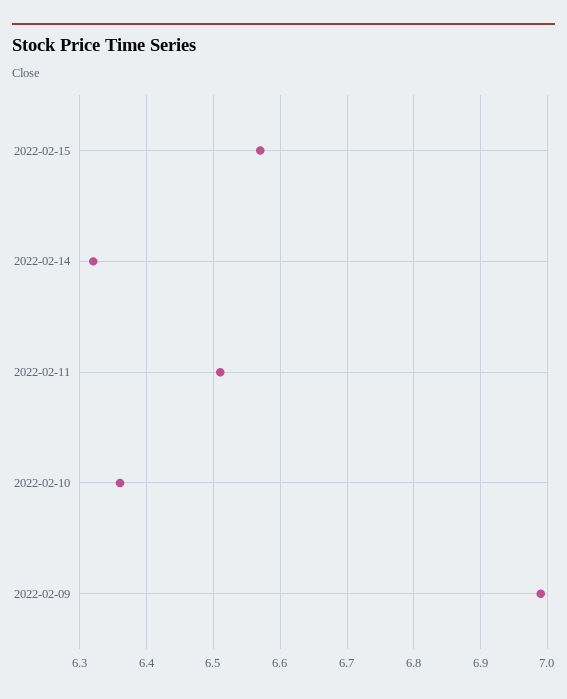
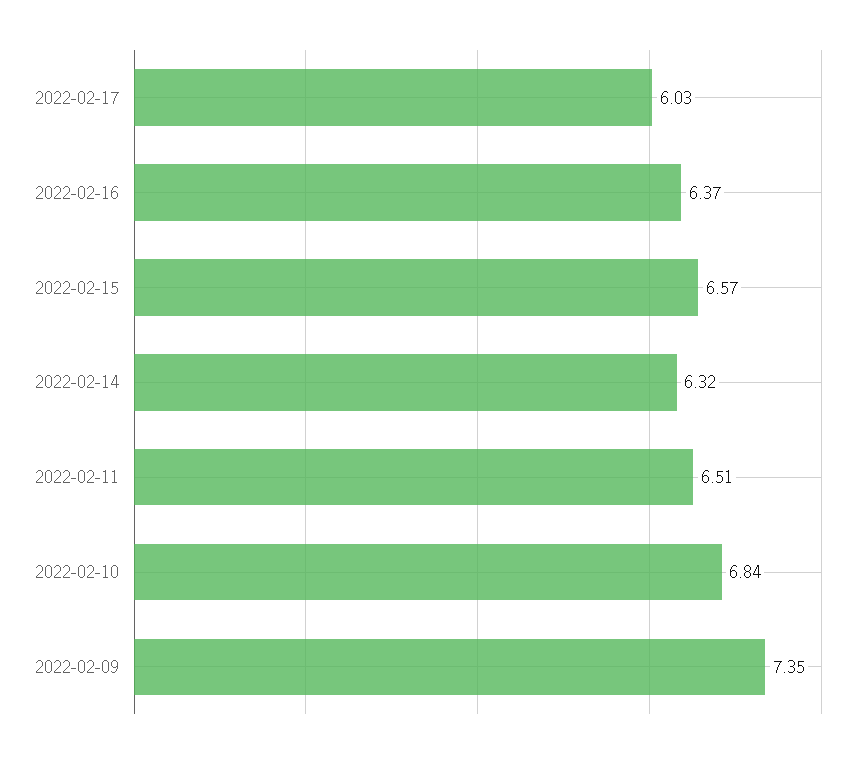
2022-02-10: 6.36 -> 6.84
2022-02-09: 6.99 -> 7.35
2022-02-17: none -> 6.03
2022-02-16: none -> 6.37

